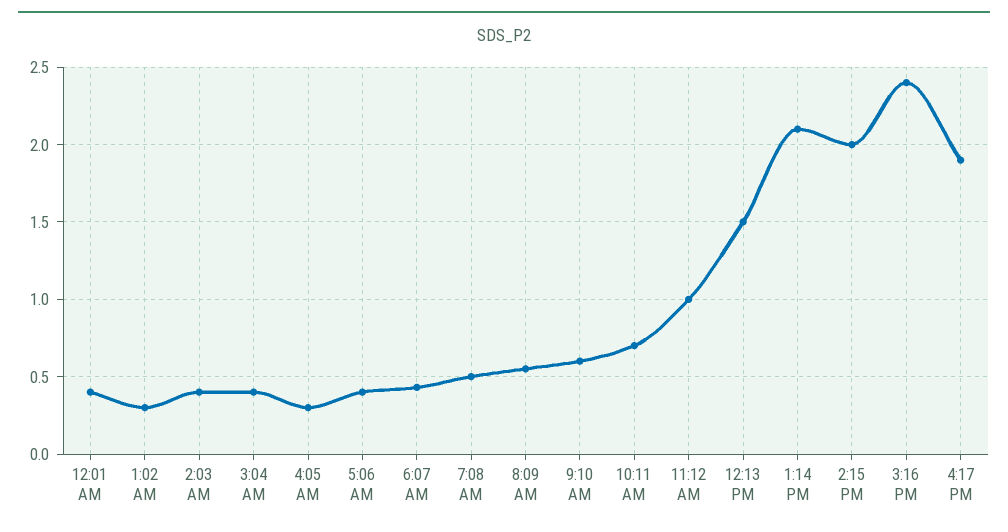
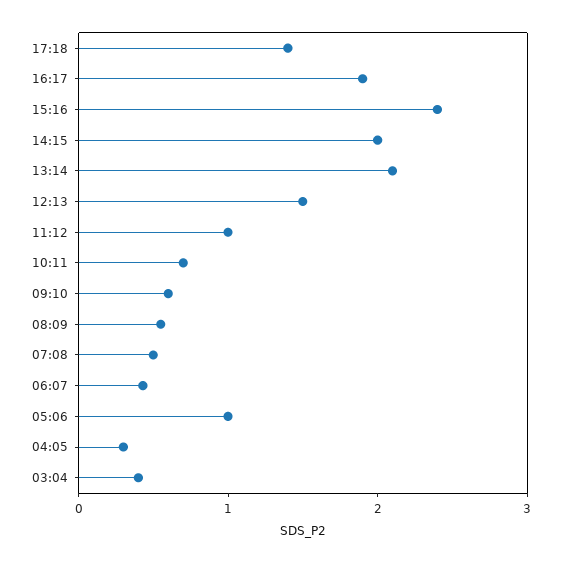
12:01 AM: 0.4 -> none
1:02 AM: 0.3 -> none
2:03 AM: 0.4 -> none
5:06 AM: 0.4 -> 1
17:18: none -> 1.4

